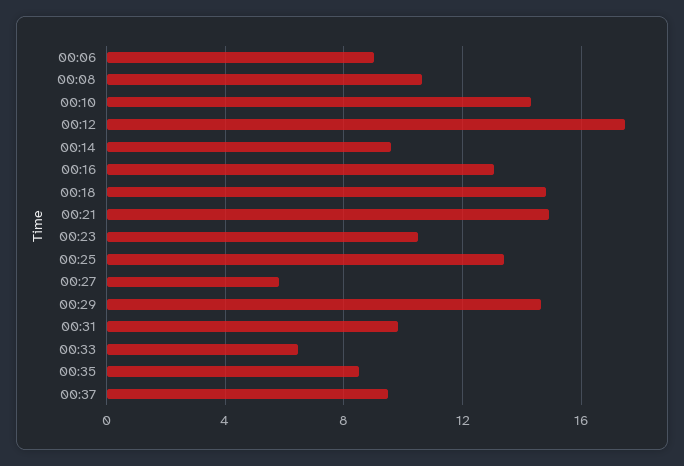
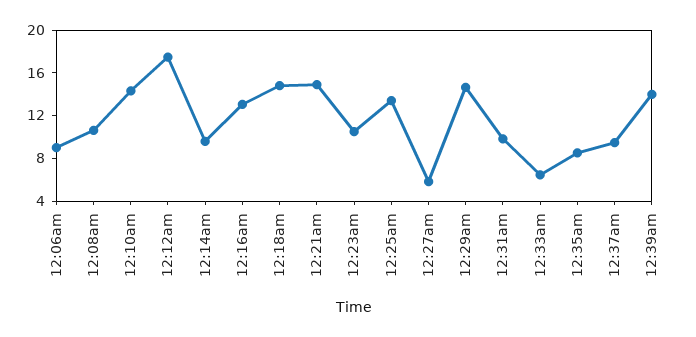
12:39am: none -> 14

